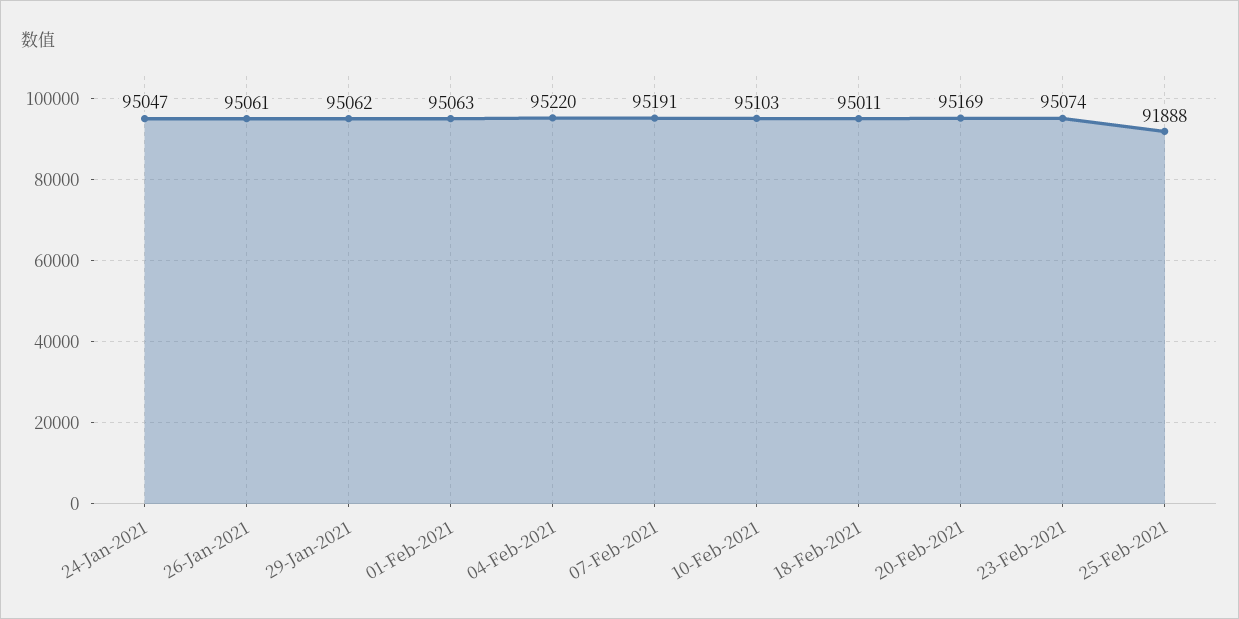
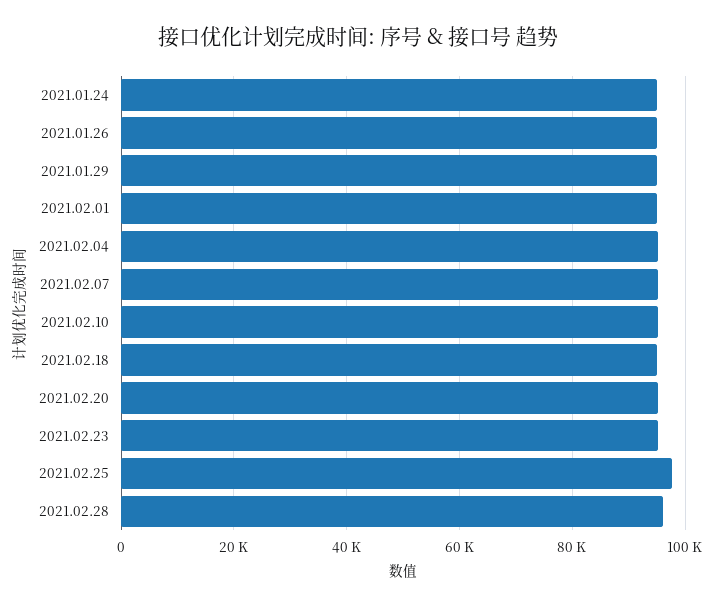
25-Feb-2021: 91888 -> 98000
2021.02.28: none -> 96000

